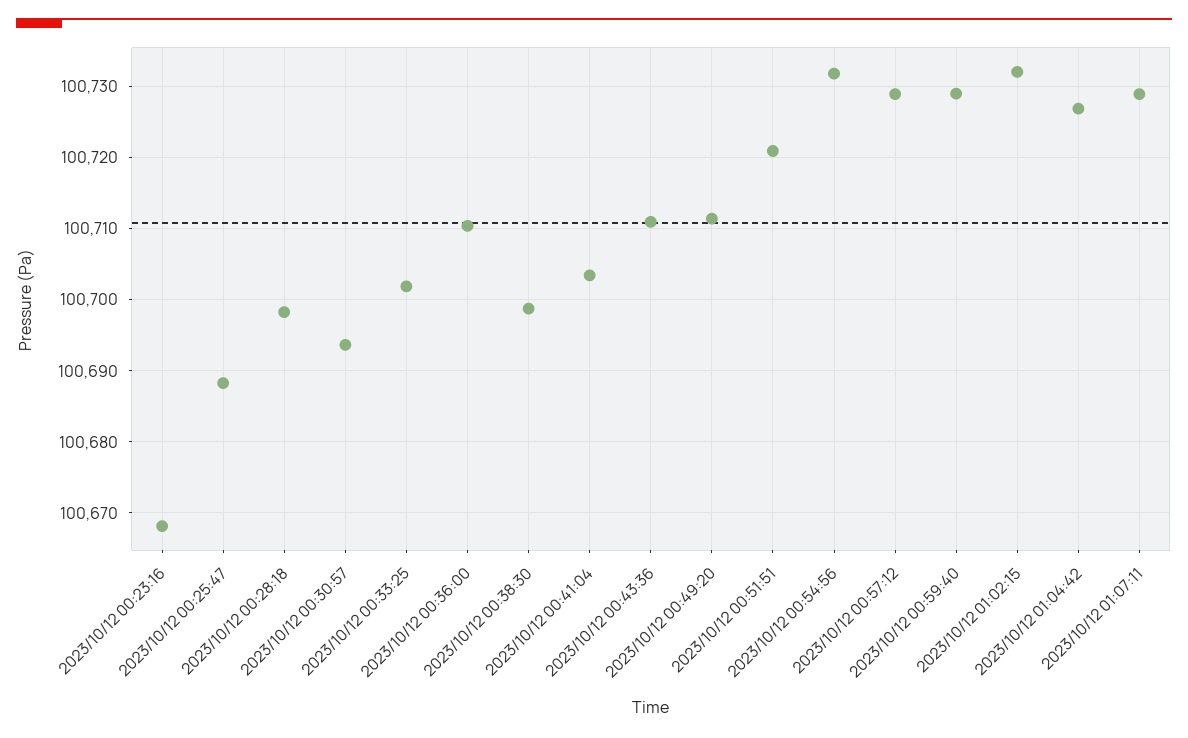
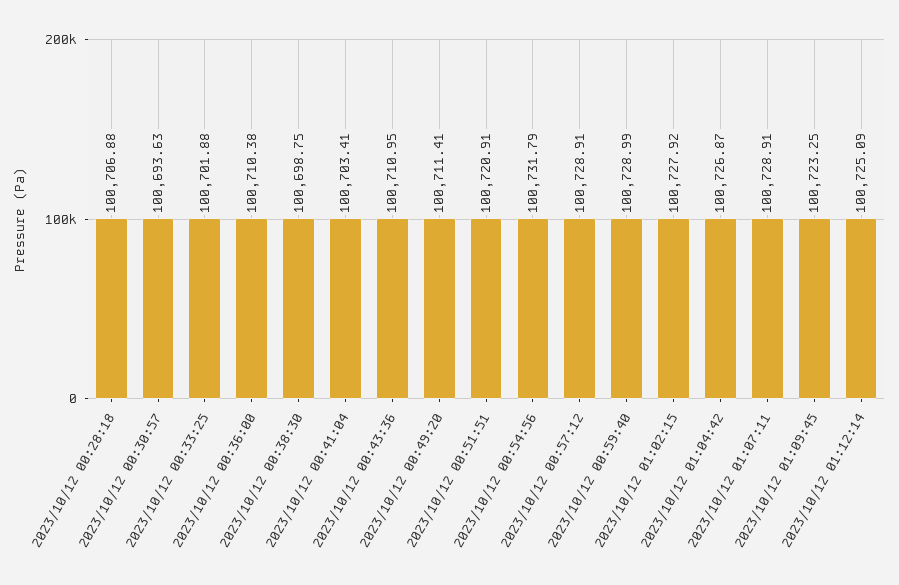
2023/10/12 00:23:16: 100668 -> none
2023/10/12 00:25:47: 100688 -> none
2023/10/12 00:28:18: 100698 -> 100706.88
2023/10/12 01:02:15: 100732 -> 100727.92
2023/10/12 01:09:45: none -> 100723.25
2023/10/12 01:12:14: none -> 100725.09

